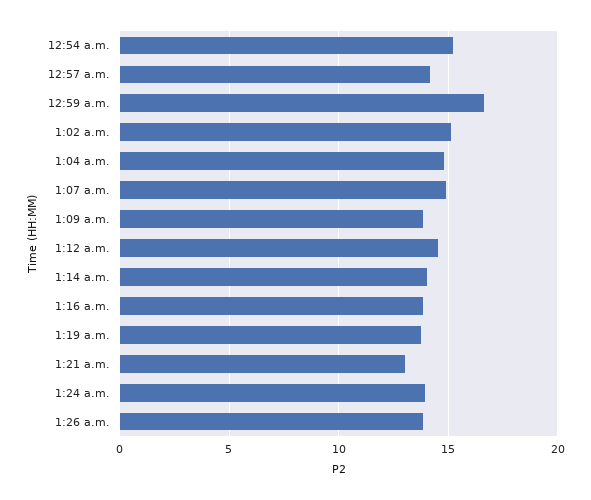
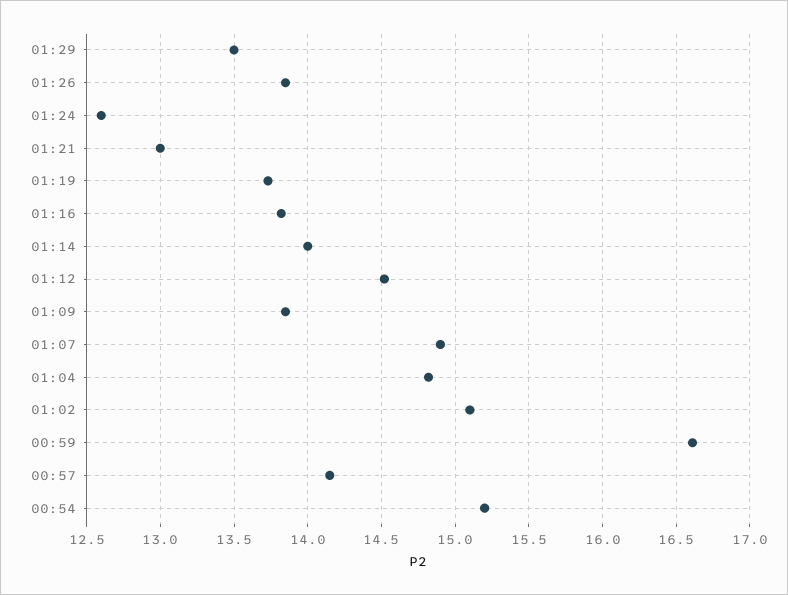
1:24 a.m.: 14 -> 12.6
01:29: none -> 13.5

